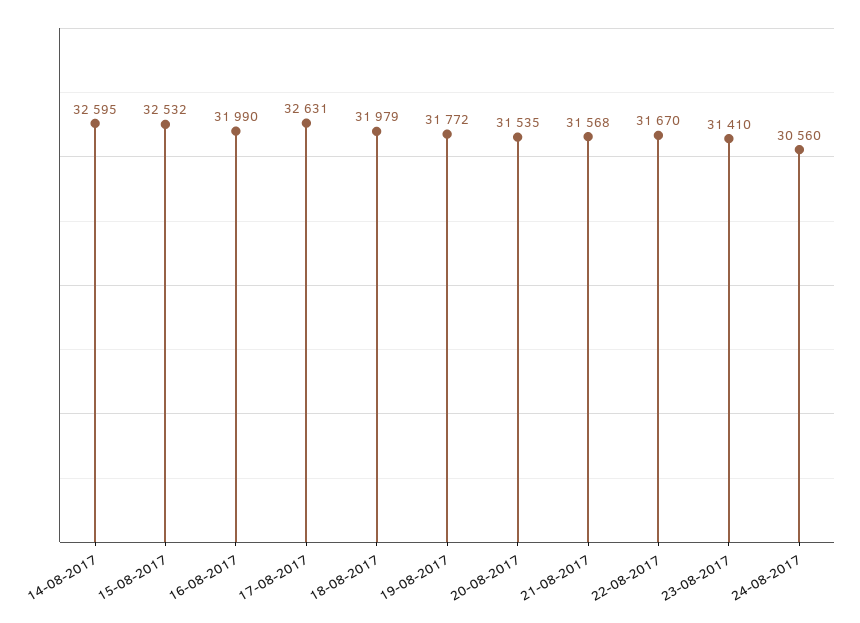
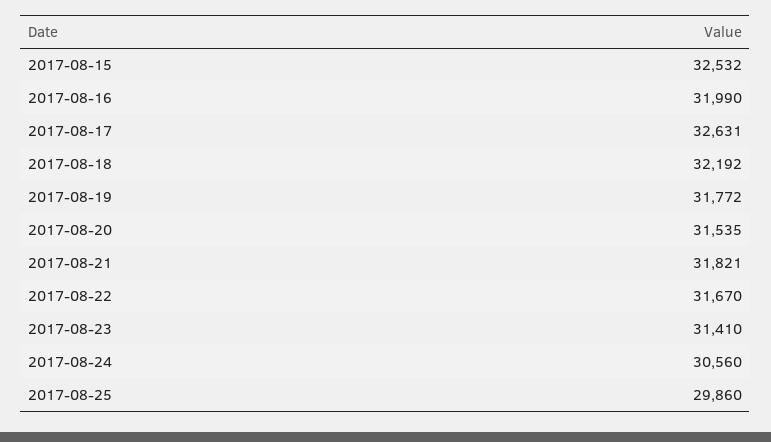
14-08-2017: 32595 -> none
18-08-2017: 31979 -> 32192
21-08-2017: 31568 -> 31821
2017-08-25: none -> 29860

